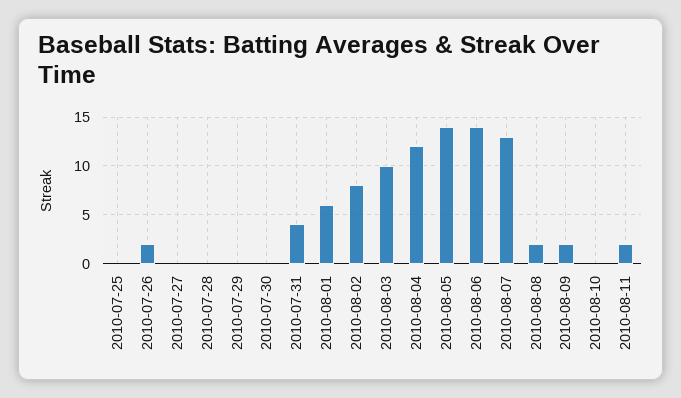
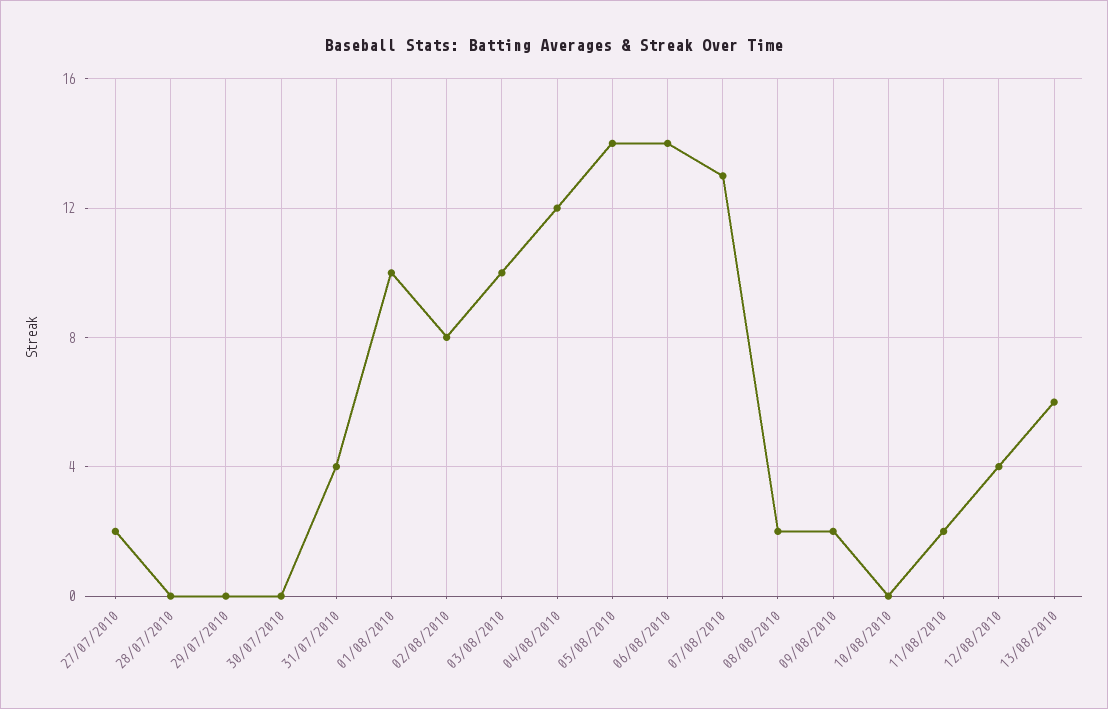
2010-07-25: 0 -> none
2010-07-26: 2 -> none
2010-07-27: 0 -> 2
2010-08-01: 6 -> 10
12/08/2010: none -> 4
13/08/2010: none -> 6

